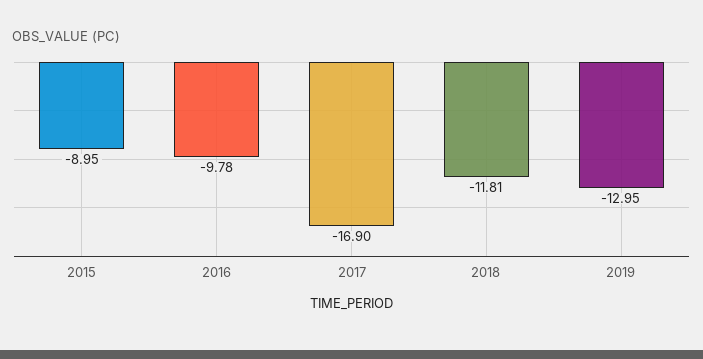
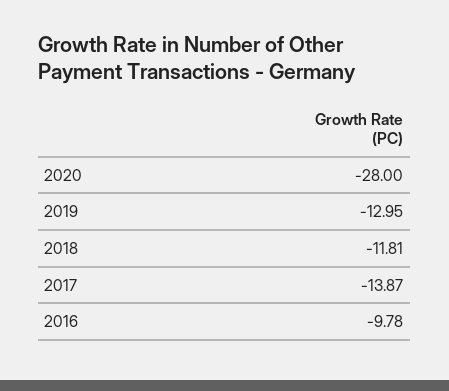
2015: -8.95 -> none
2017: -16.9 -> -13.87
2020: none -> -28

